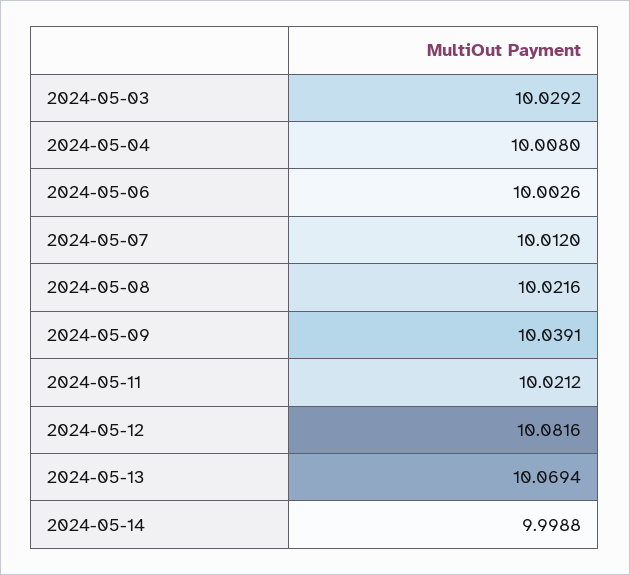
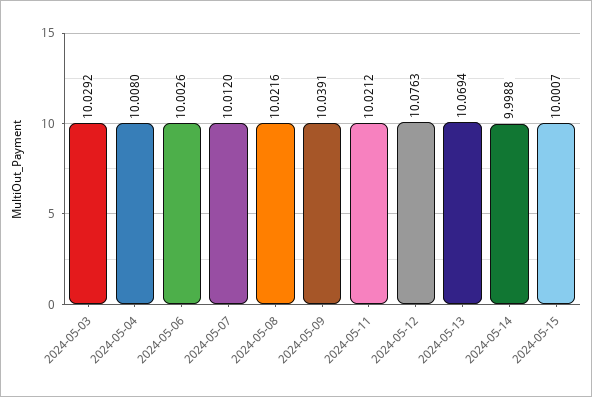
2024-05-12: 10.0816 -> 10.0763
2024-05-15: none -> 10.0007

